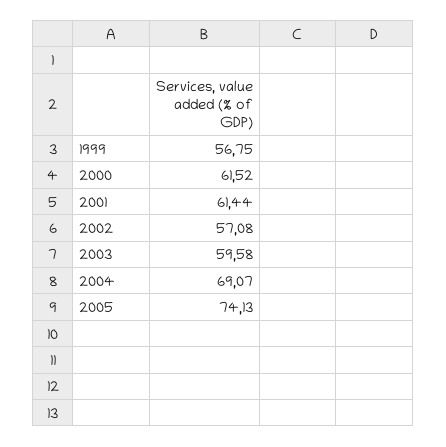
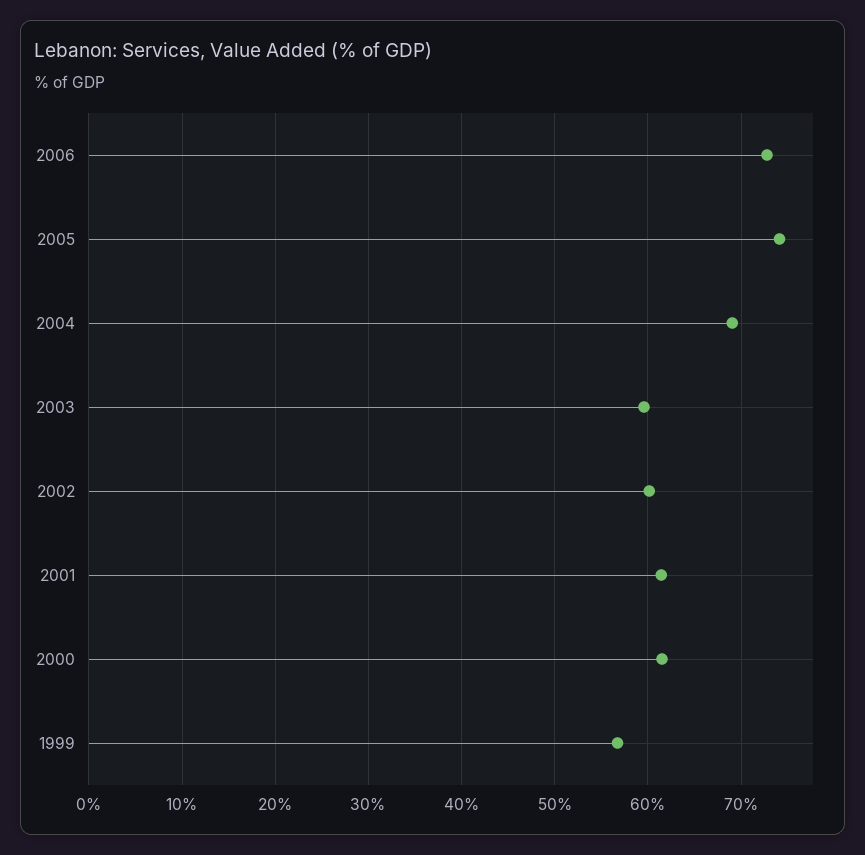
2002: 57.08 -> 60
2006: none -> 73

